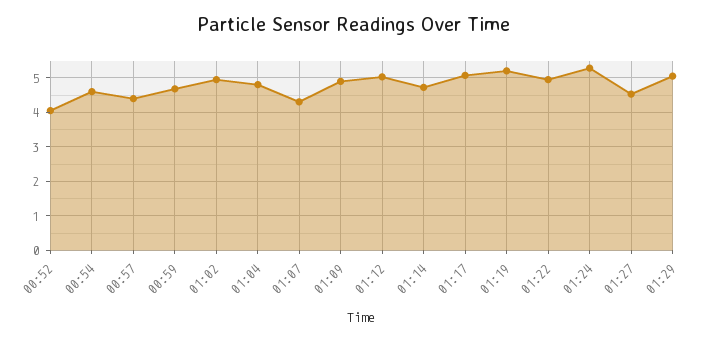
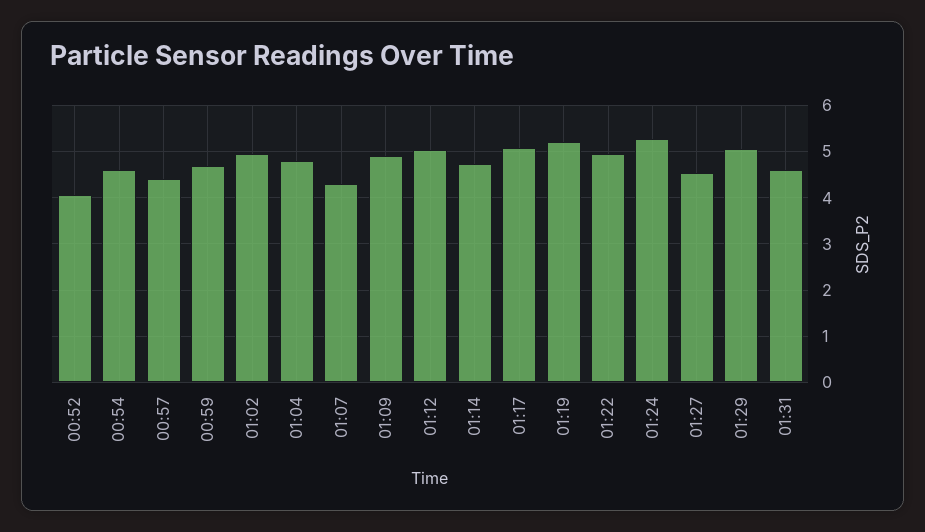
01:31: none -> 4.6

